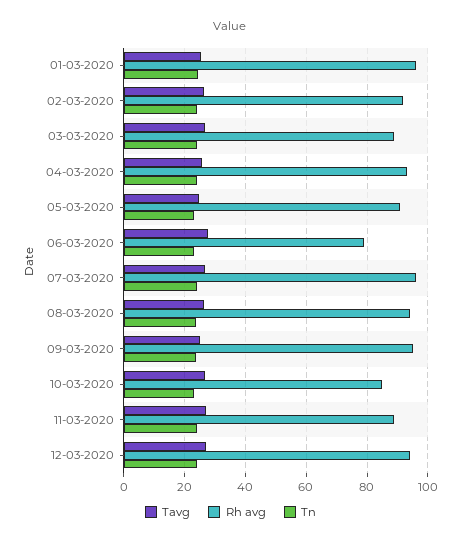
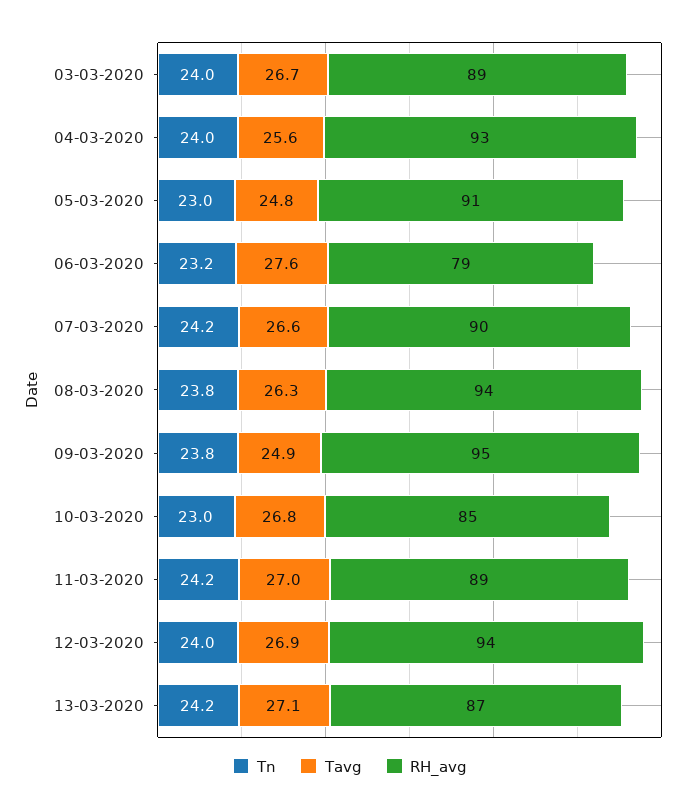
Tavg, 01-03-2020: 26 -> none
Rh avg, 01-03-2020: 96 -> none
Tn, 01-03-2020: 24 -> none
Tavg, 02-03-2020: 26 -> none
Rh avg, 02-03-2020: 92 -> none
Tn, 02-03-2020: 24 -> none
Rh avg, 07-03-2020: 96 -> 90
Tn, 13-03-2020: none -> 24.2
Tavg, 13-03-2020: none -> 27.1
Rh avg, 13-03-2020: none -> 87

